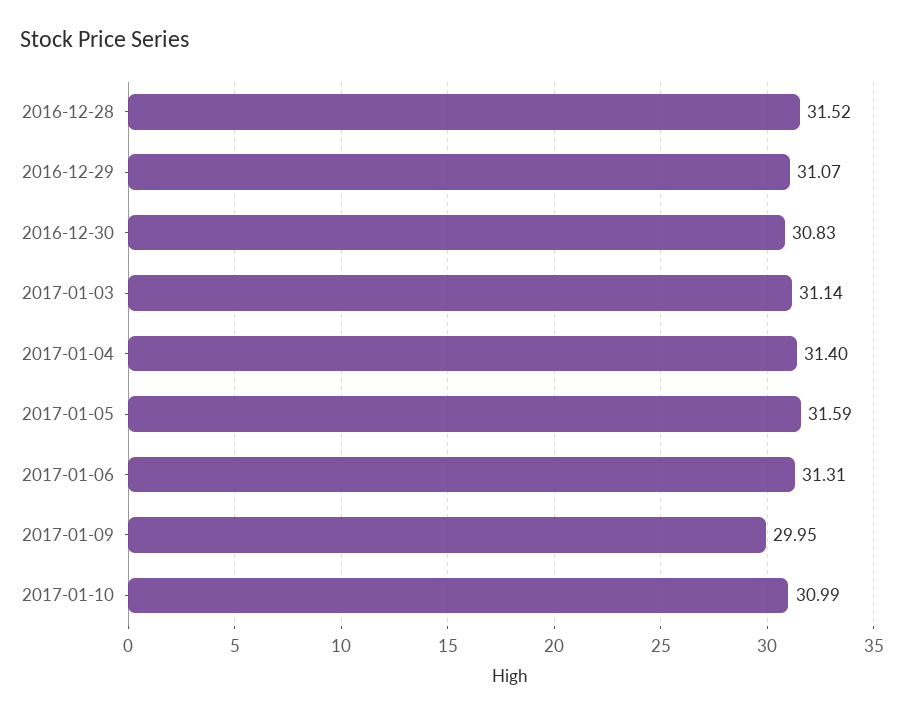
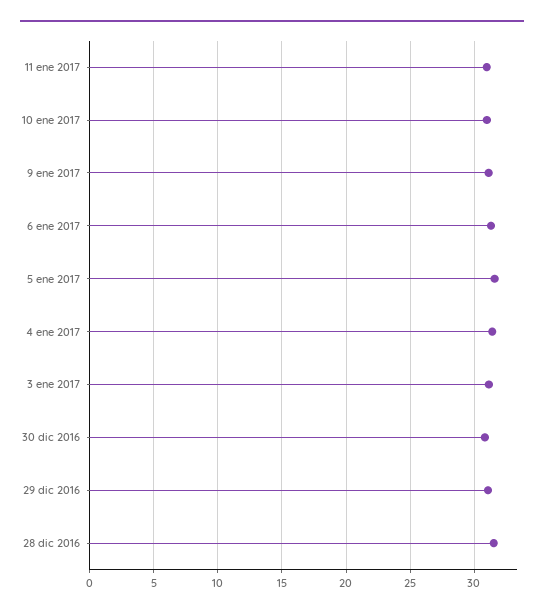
2017-01-09: 29.95 -> 31
11 ene 2017: none -> 31

